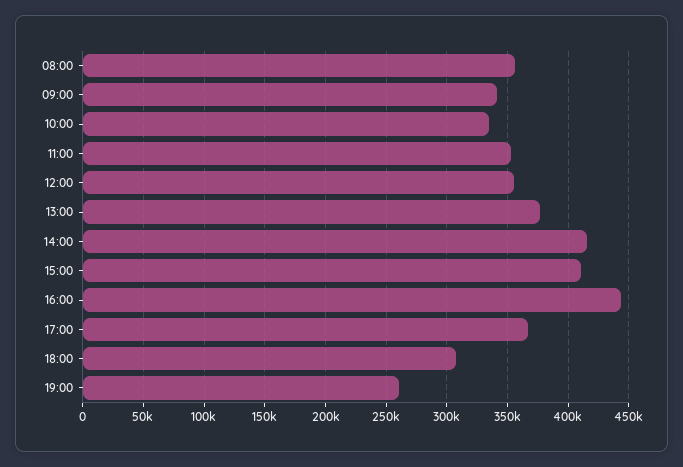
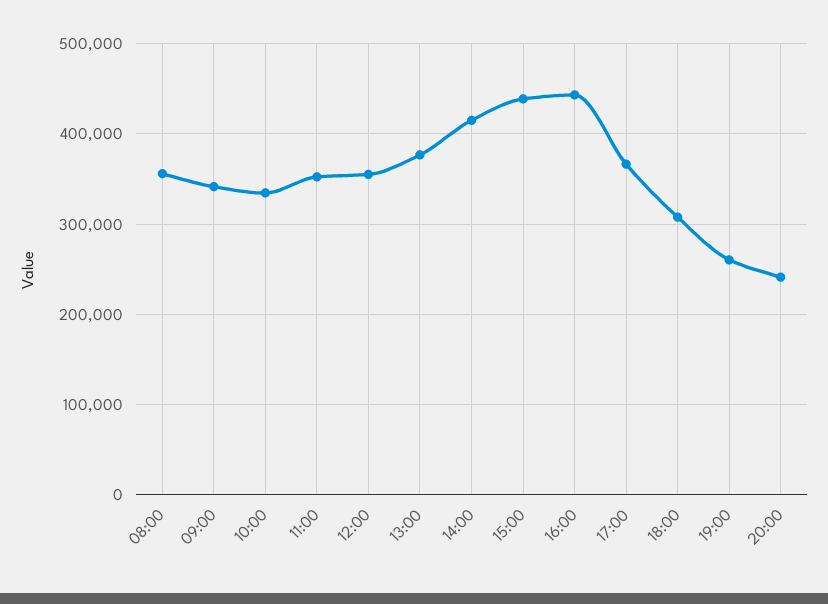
15:00: 410000 -> 440000
20:00: none -> 240000

